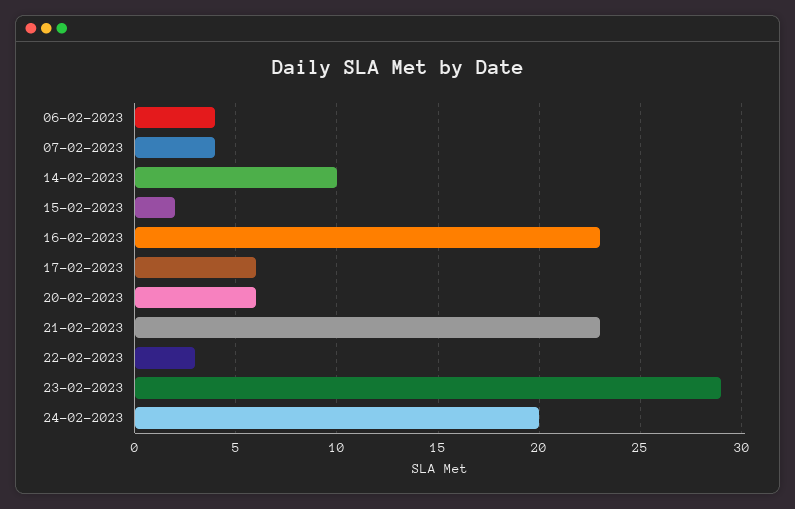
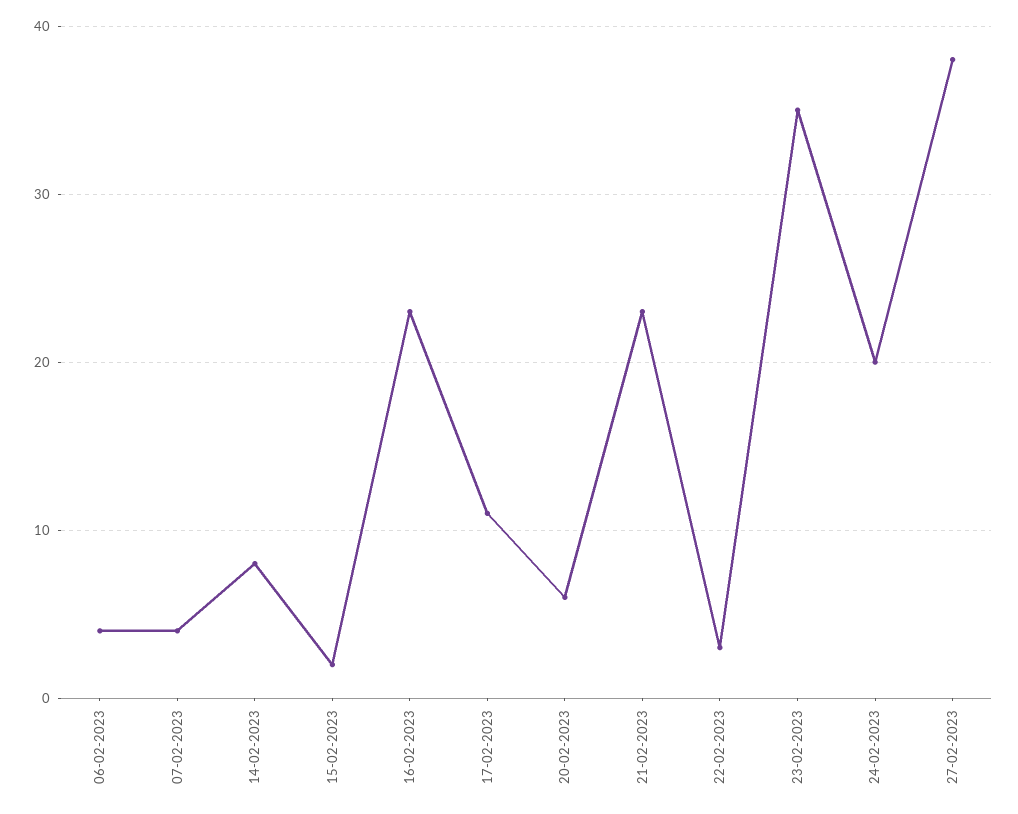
14-02-2023: 10 -> 8
17-02-2023: 6 -> 11
23-02-2023: 29 -> 35
27-02-2023: none -> 38

